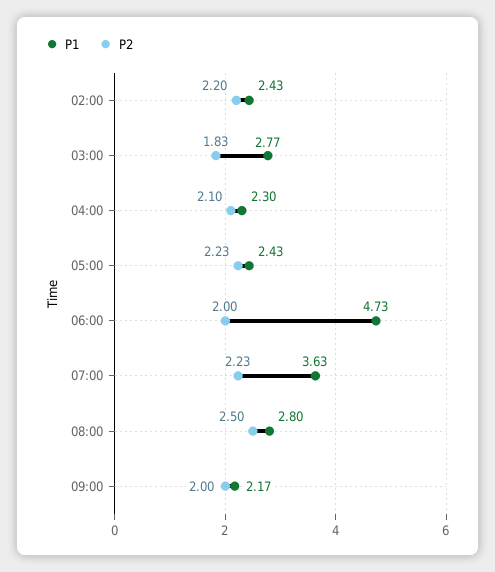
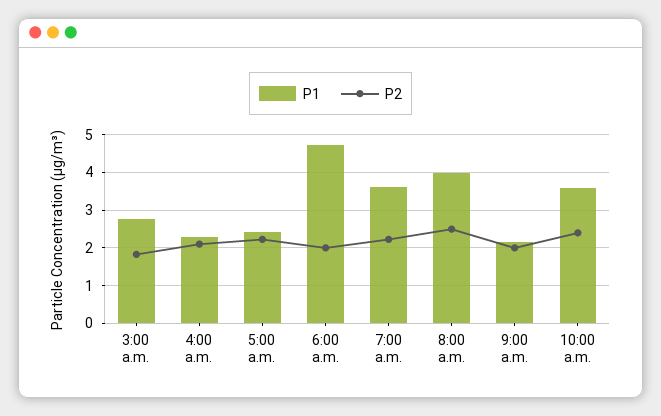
P1, 02:00: 2.43 -> none
P2, 02:00: 2.2 -> none
P1, 08:00: 2.8 -> 4
P1, 10:00 a.m.: none -> 3.6
P2, 10:00 a.m.: none -> 2.4

